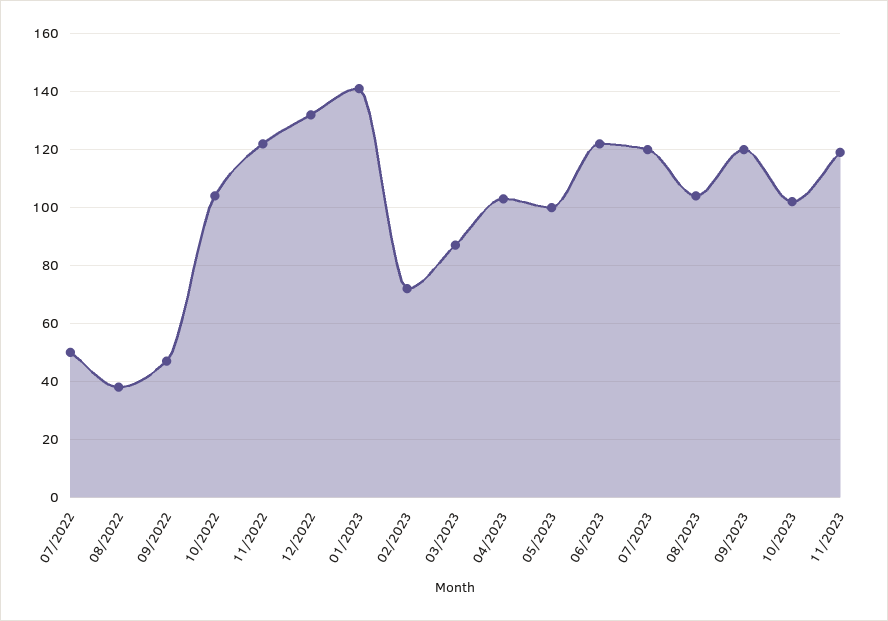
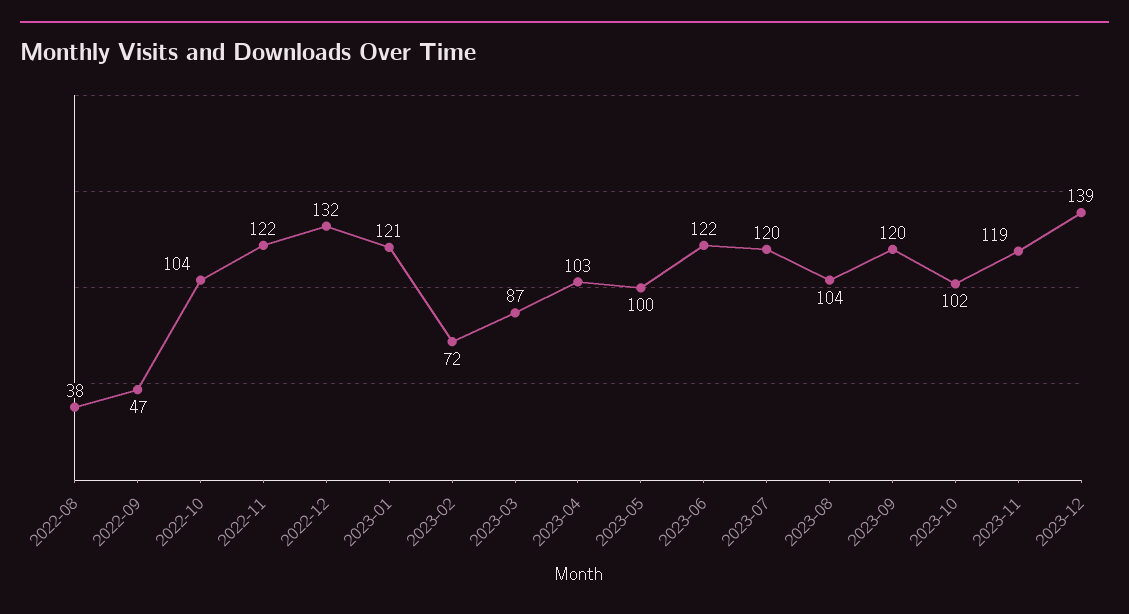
07/2022: 50 -> none
01/2023: 140 -> 121
2023-12: none -> 139

